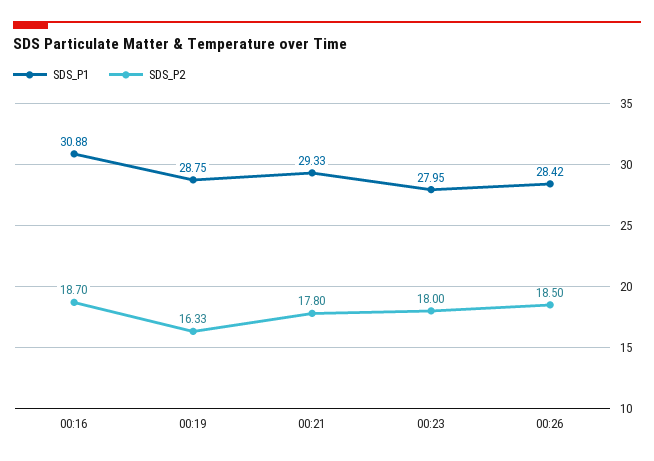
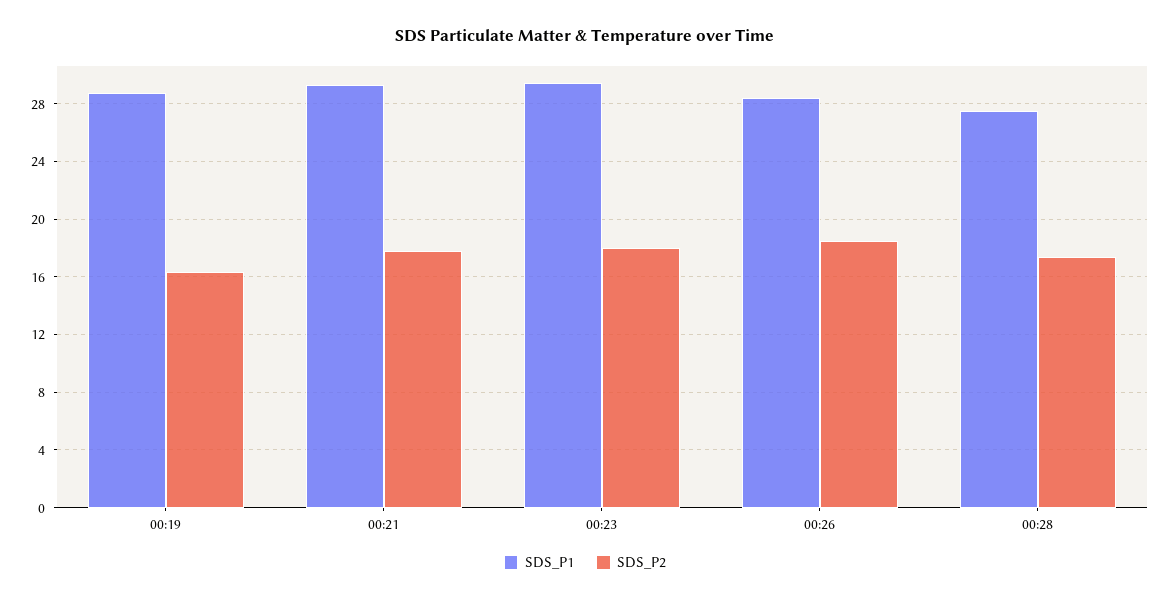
SDS_P1, 00:16: 30.88 -> none
SDS_P2, 00:16: 18.7 -> none
SDS_P1, 00:23: 27.95 -> 29.5
SDS_P1, 00:28: none -> 27.5
SDS_P2, 00:28: none -> 17.5

